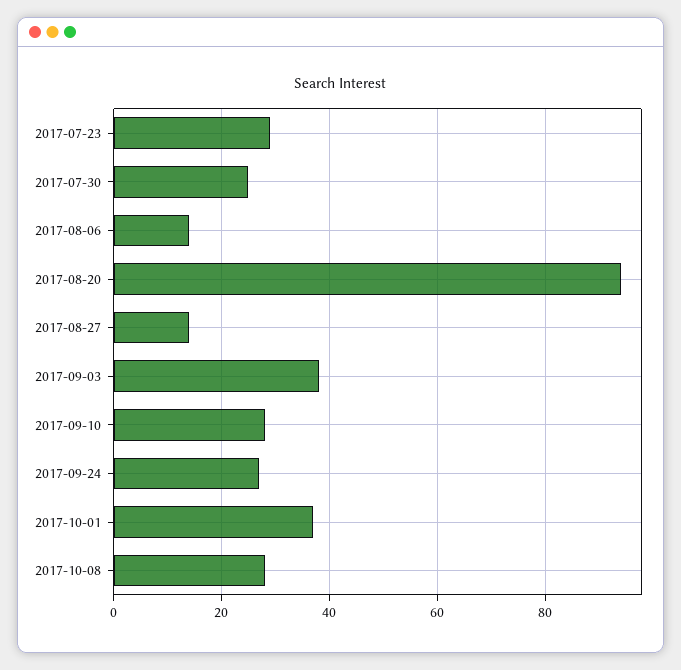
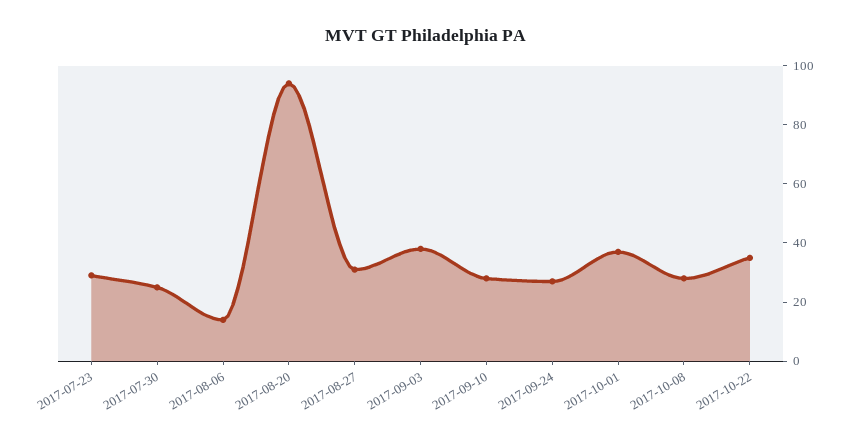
2017-08-27: 15 -> 30
2017-10-22: none -> 35

